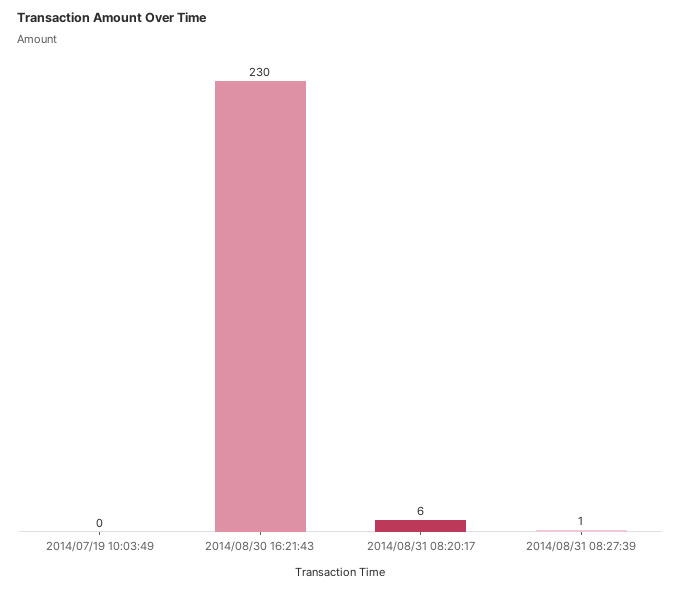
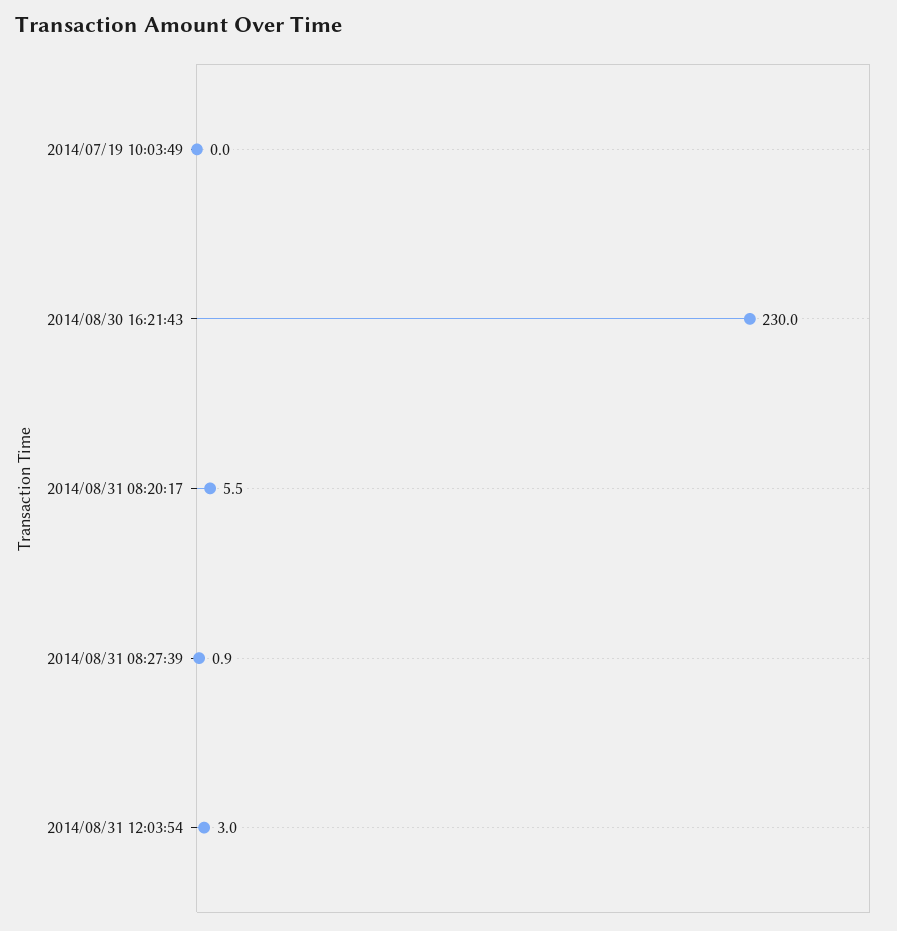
2014/08/31 12:03:54: none -> 3

